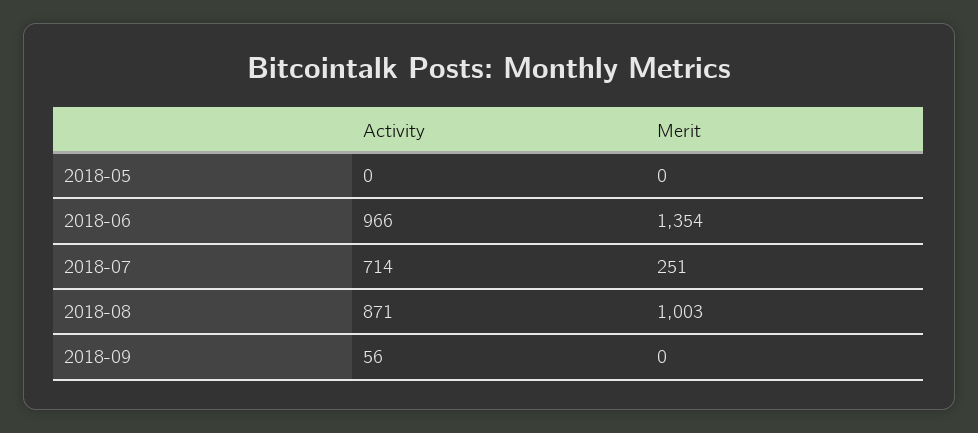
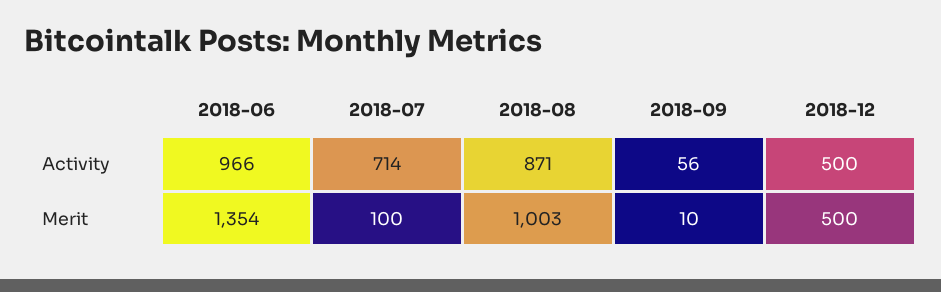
Activity, 2018-05: 0 -> none
Merit, 2018-05: 0 -> none
Merit, 2018-07: 251 -> 100
Merit, 2018-09: 0 -> 10
Activity, 2018-12: none -> 500
Merit, 2018-12: none -> 500

